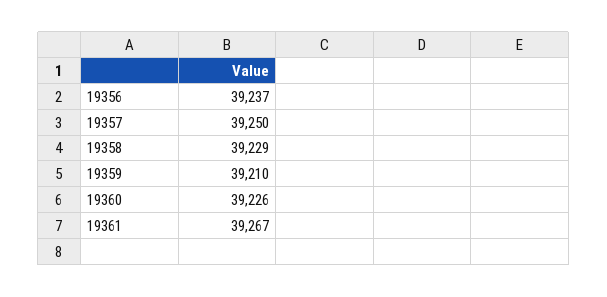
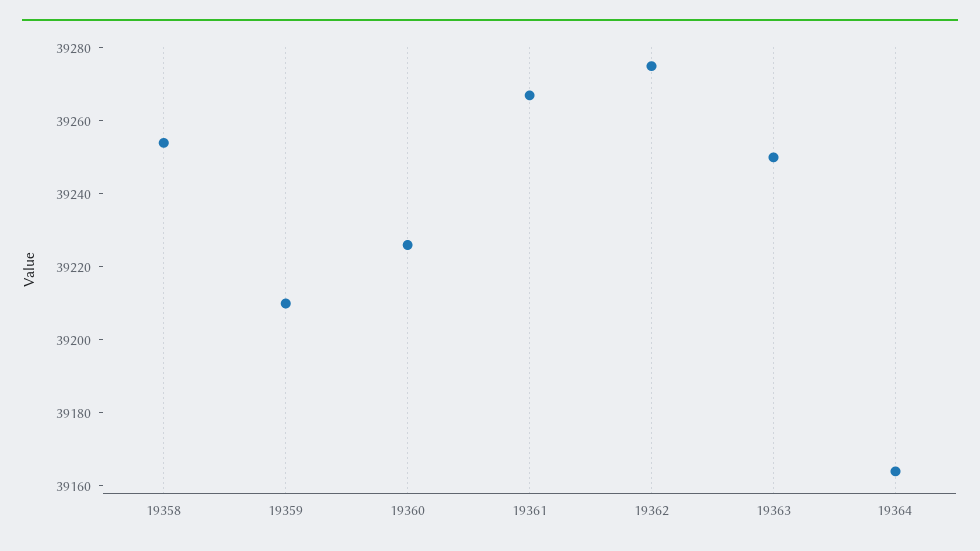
19356: 39237 -> none
19357: 39250 -> none
19358: 39229 -> 39255
19362: none -> 39275
19363: none -> 39250
19364: none -> 39165

